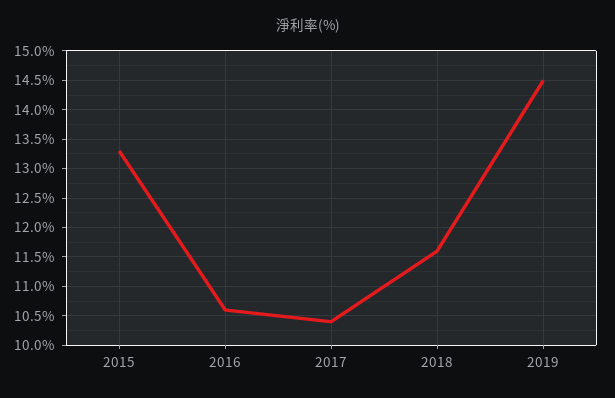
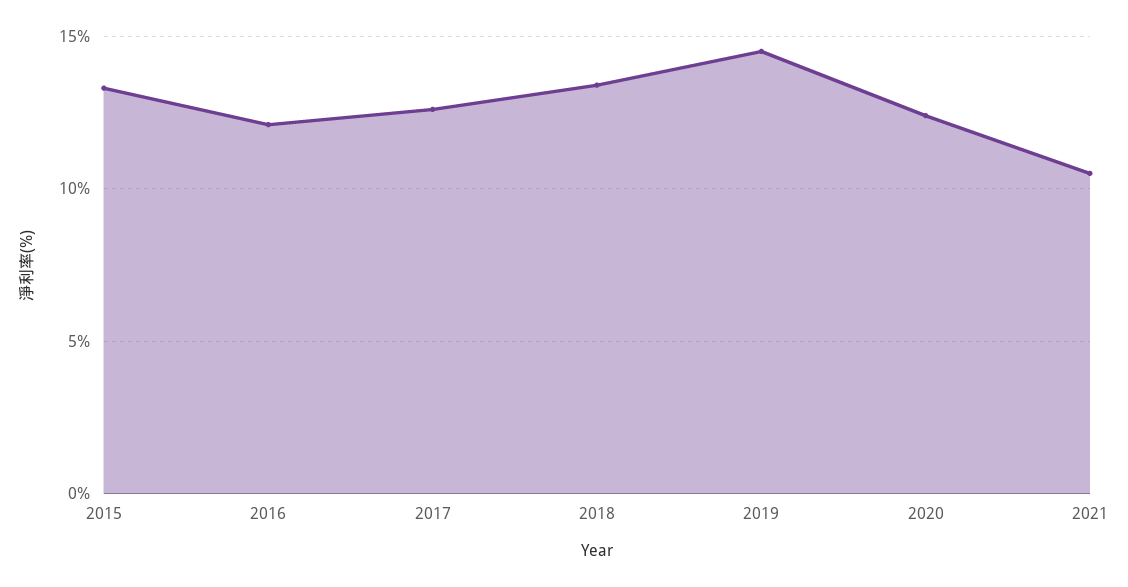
2016: 10.5 -> 12
2017: 10.5 -> 12.5
2018: 11.5 -> 13.5
2020: none -> 12.5
2021: none -> 10.5

